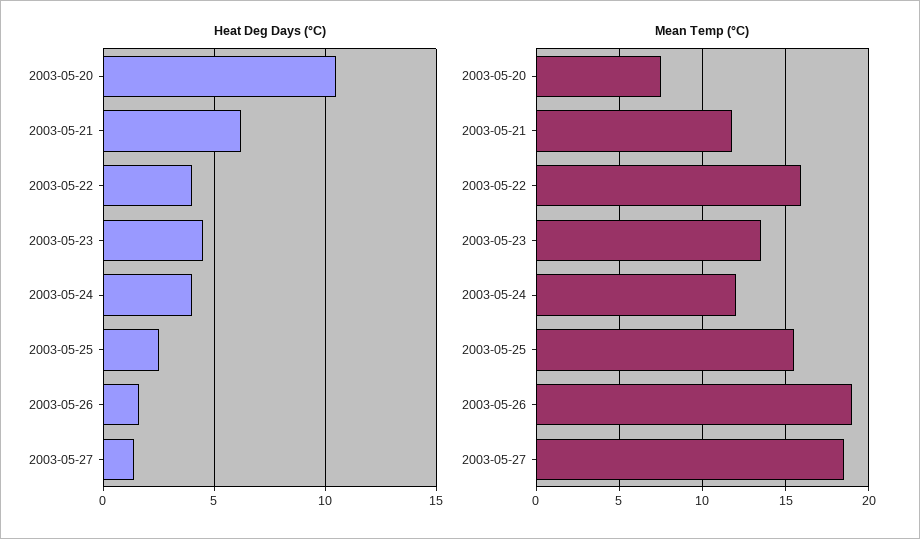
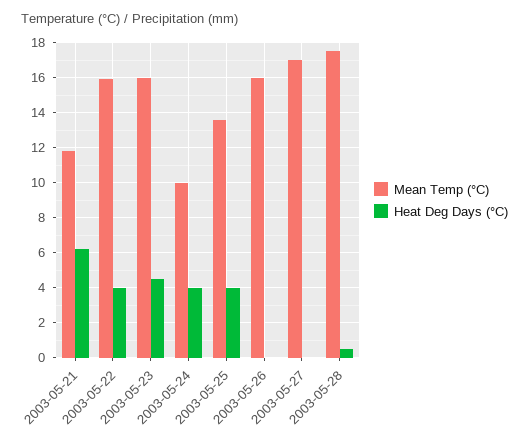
Heat Deg Days (°C), 2003-05-20: 10.5 -> none
Heat Deg Days (°C), 2003-05-25: 2.5 -> 4
Heat Deg Days (°C), 2003-05-26: 1.5 -> 0
Heat Deg Days (°C), 2003-05-27: 1.5 -> 0
Mean Temp (°C), 2003-05-20: 7.5 -> none
Mean Temp (°C), 2003-05-23: 13.5 -> 16
Mean Temp (°C), 2003-05-24: 12 -> 10
Mean Temp (°C), 2003-05-25: 15.5 -> 13.5
Mean Temp (°C), 2003-05-26: 19 -> 16
Mean Temp (°C), 2003-05-27: 18.5 -> 17
Mean Temp (°C), 2003-05-28: none -> 17.5
Heat Deg Days (°C), 2003-05-28: none -> 0.5

